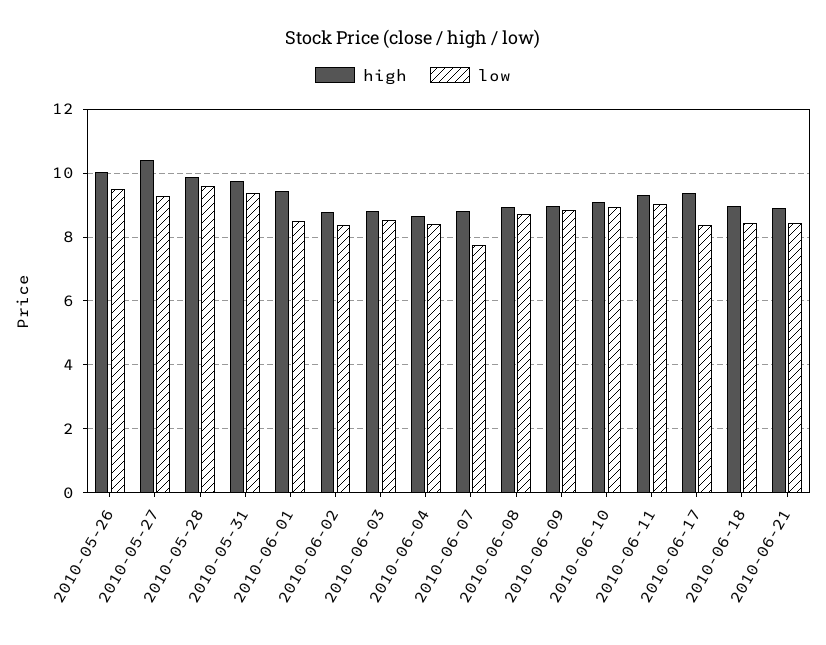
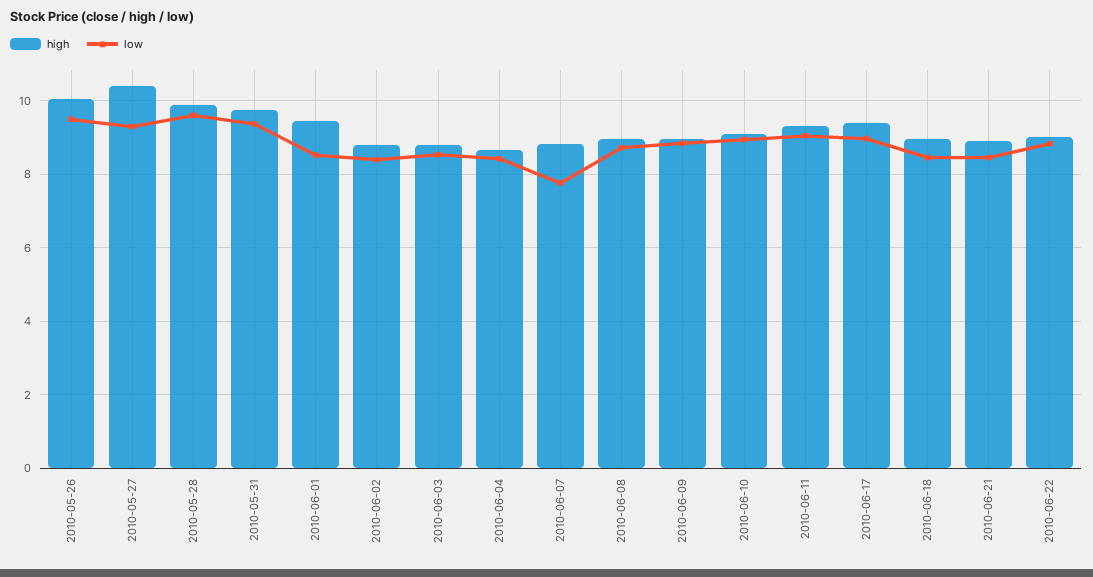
low, 2010-06-17: 8.4 -> 9
high, 2010-06-22: none -> 9
low, 2010-06-22: none -> 8.8

